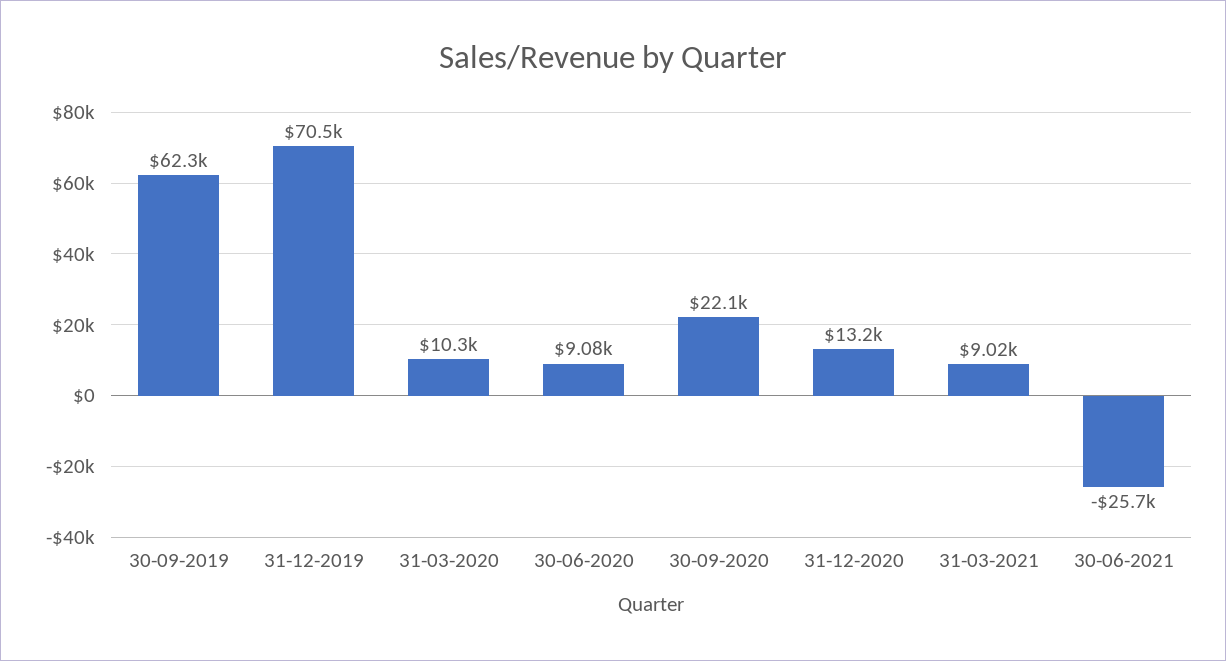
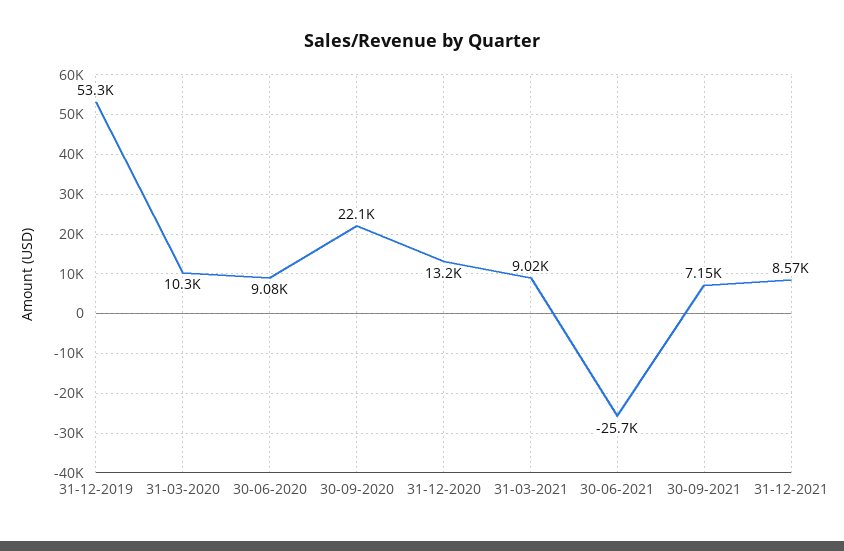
30-09-2019: 62300 -> none
31-12-2019: 70500 -> 53300
30-09-2021: none -> 7150
31-12-2021: none -> 8570

